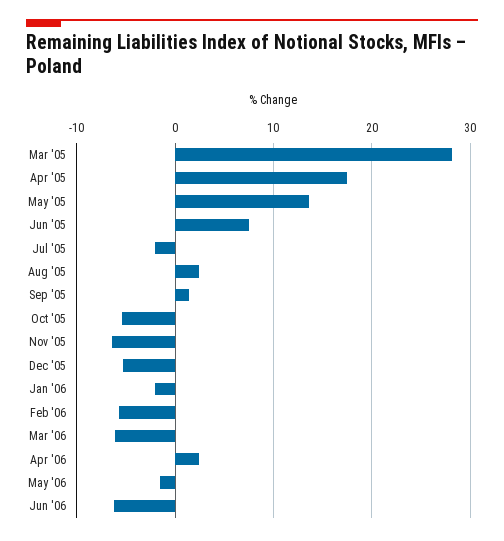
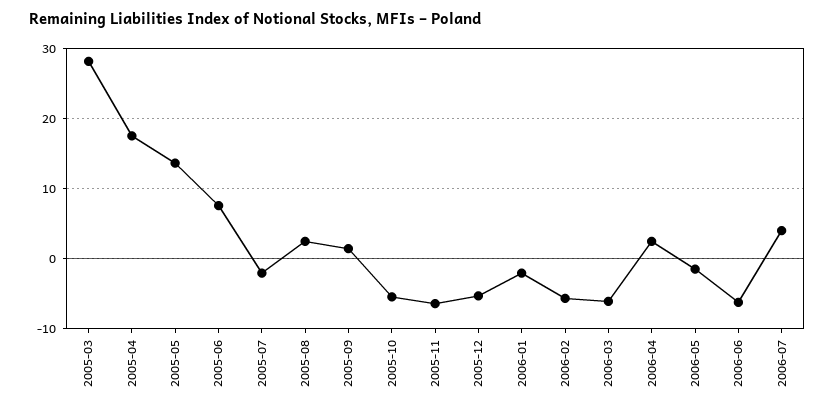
2006-07: none -> 4

